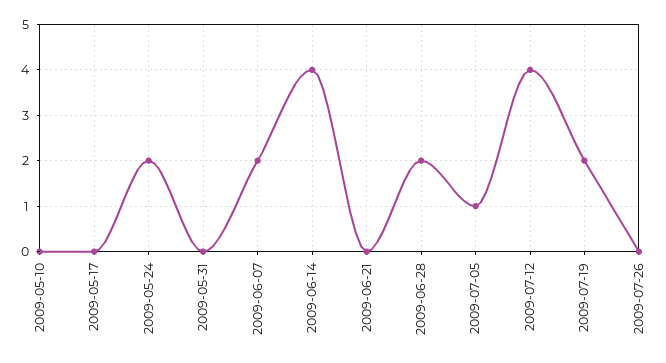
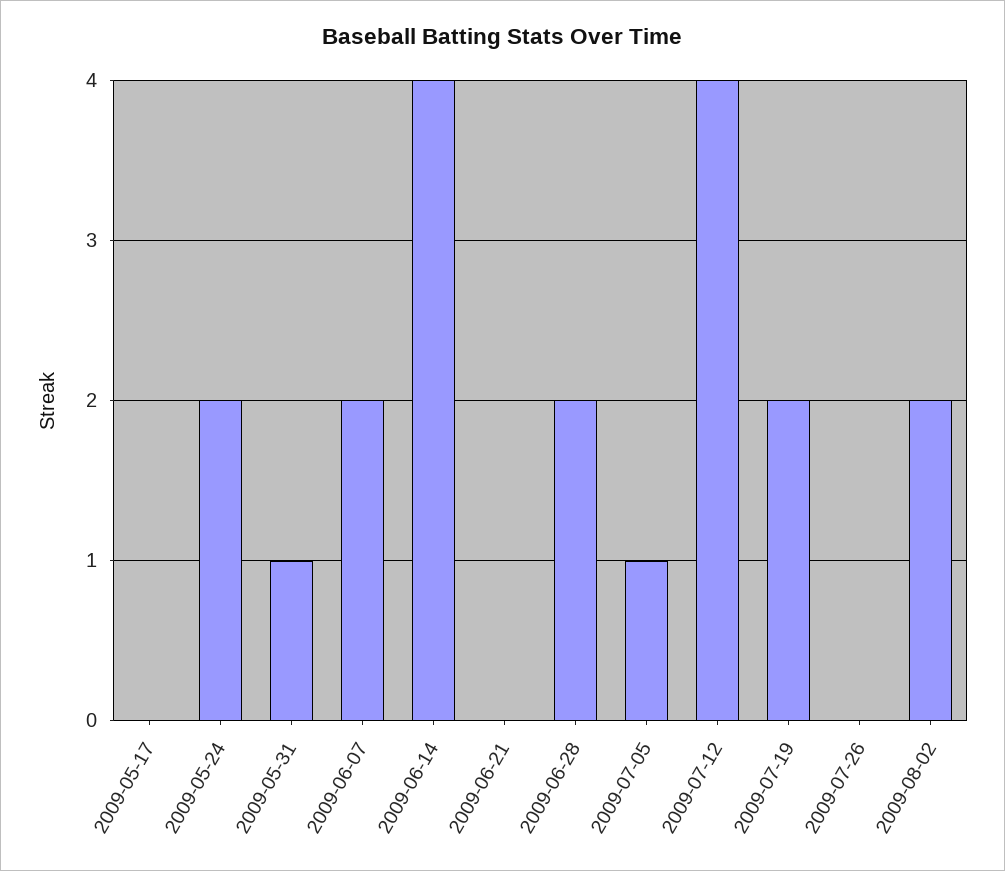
2009-05-10: 0 -> none
2009-05-31: 0 -> 1
2009-08-02: none -> 2

